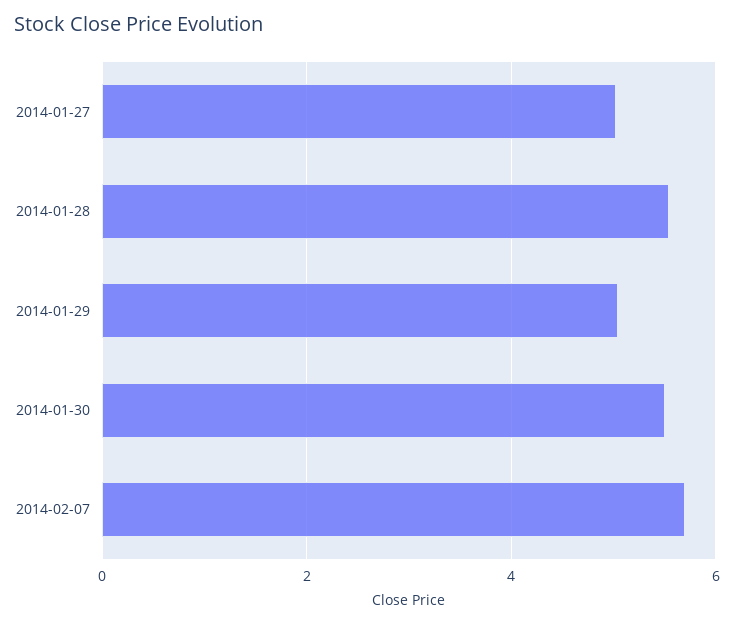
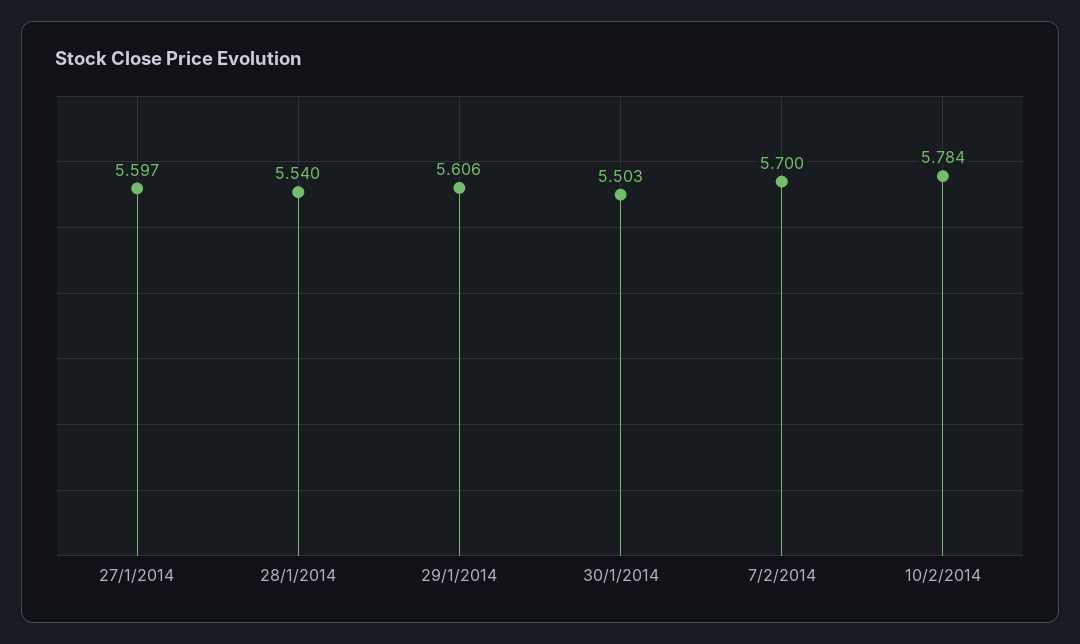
2014-01-27: 5 -> 5.597
2014-01-29: 5 -> 5.606
10/2/2014: none -> 5.784

